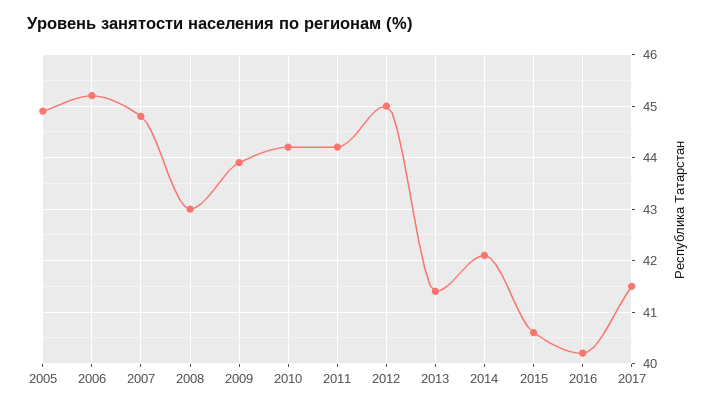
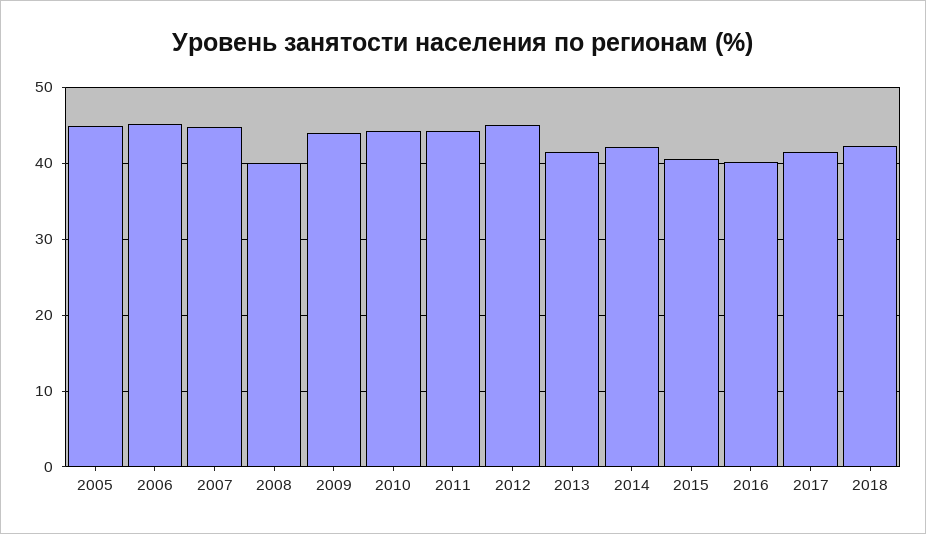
2008: 43 -> 40
2018: none -> 42

